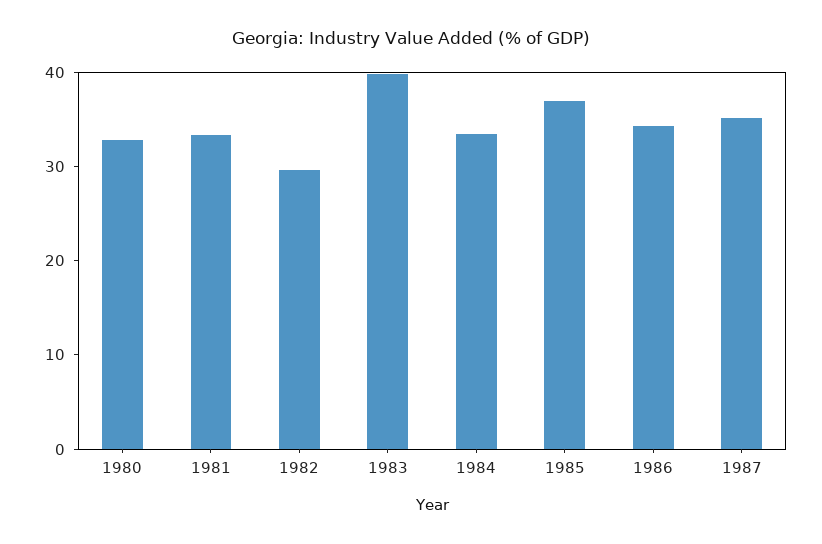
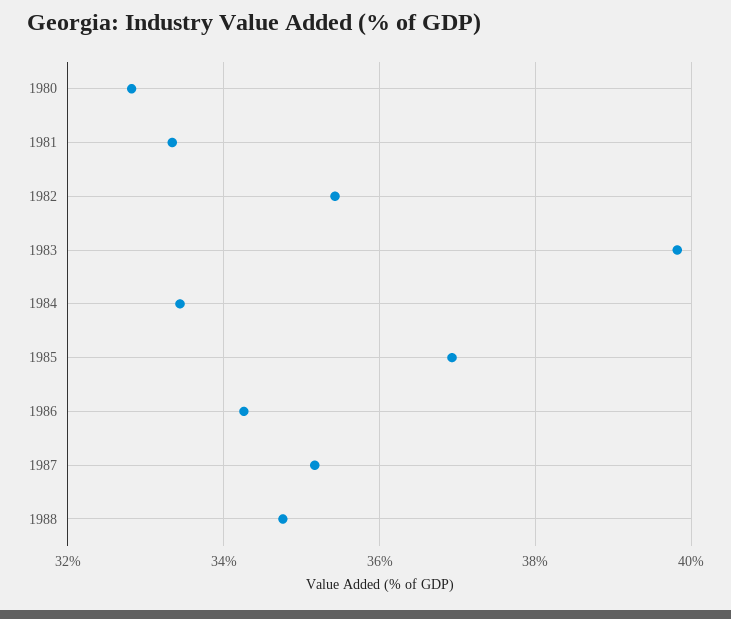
1982: 30 -> 35.4
1988: none -> 34.8

